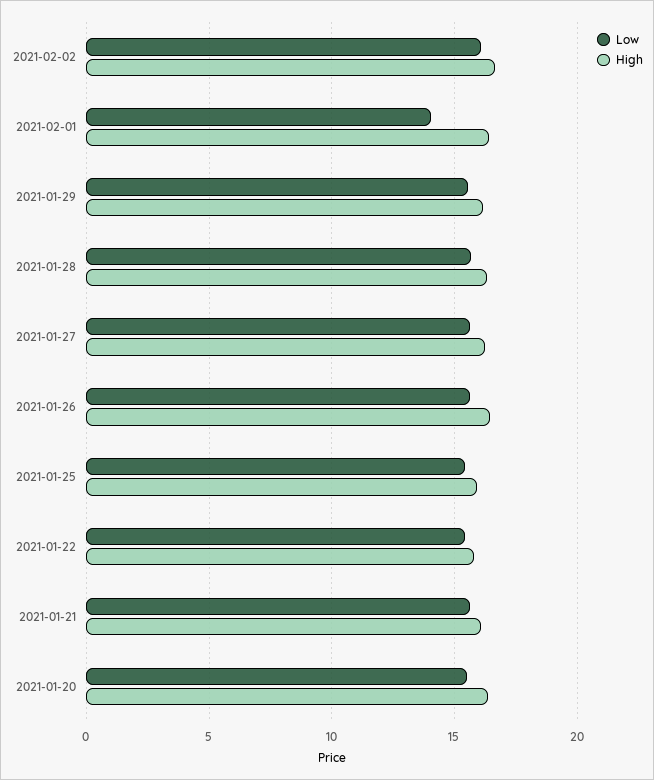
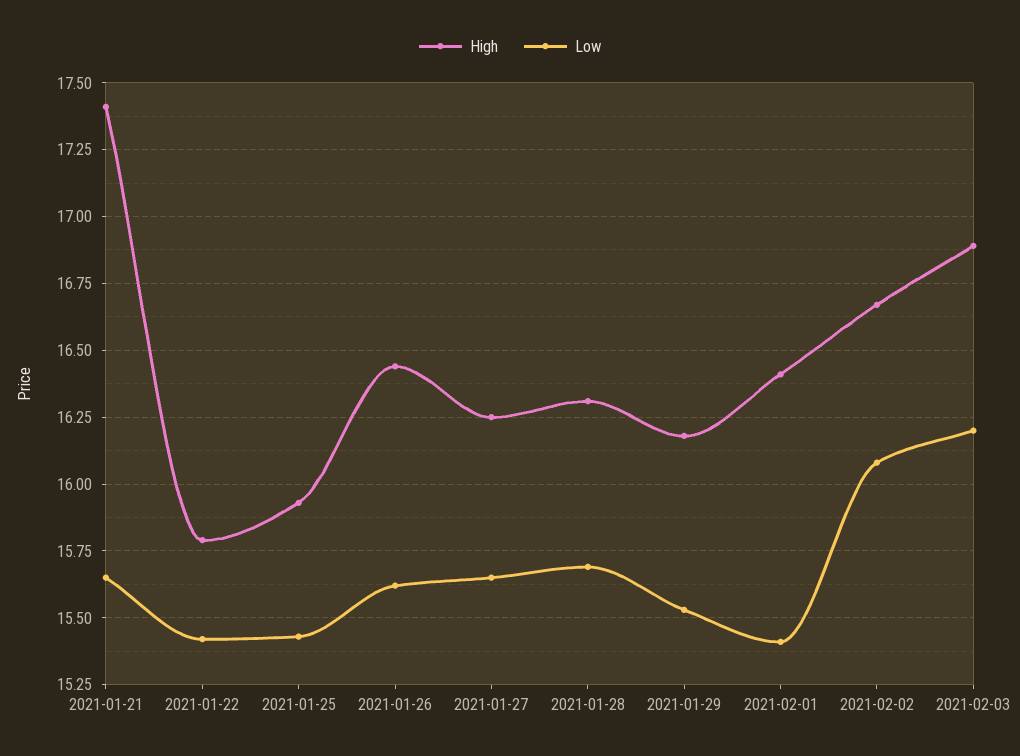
Low, 2021-02-01: 14 -> 15.4
High, 2021-01-21: 16 -> 17.4
Low, 2021-01-20: 15.5 -> none
High, 2021-01-20: 16.5 -> none
High, 2021-02-03: none -> 16.9
Low, 2021-02-03: none -> 16.2

